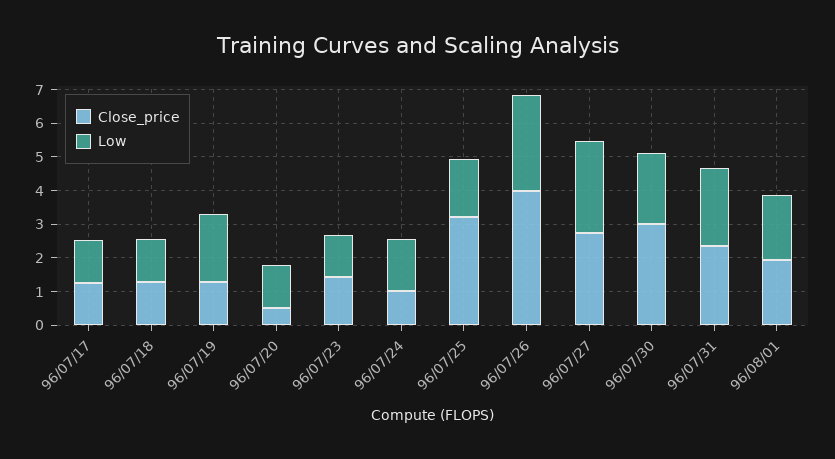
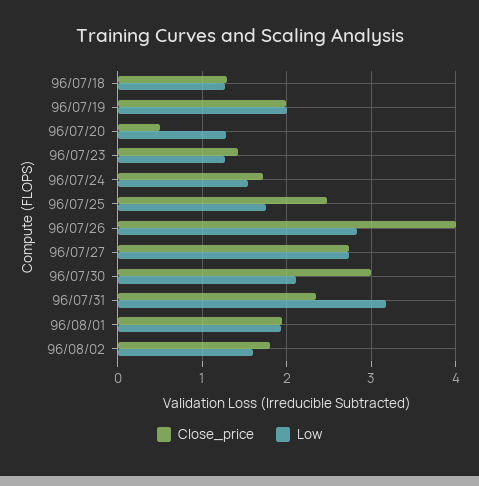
Close_price, 96/07/17: 1.25 -> none
Low, 96/07/17: 1.25 -> none
Close_price, 96/07/19: 1.25 -> 2
Close_price, 96/07/24: 1 -> 1.7
Close_price, 96/07/25: 3.25 -> 2.5
Low, 96/07/31: 2.25 -> 3.2
Close_price, 96/08/02: none -> 1.8
Low, 96/08/02: none -> 1.6

